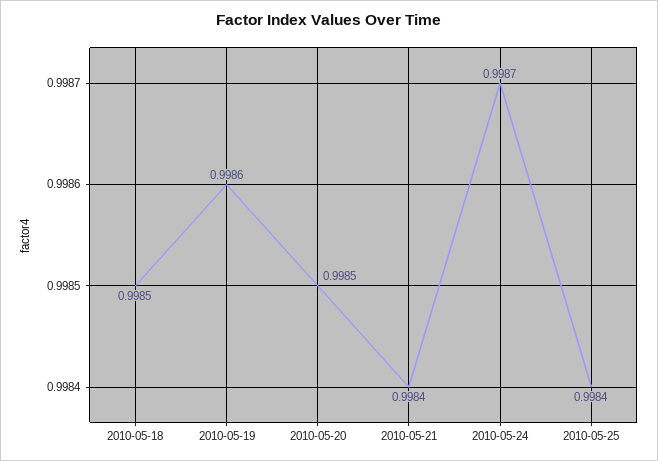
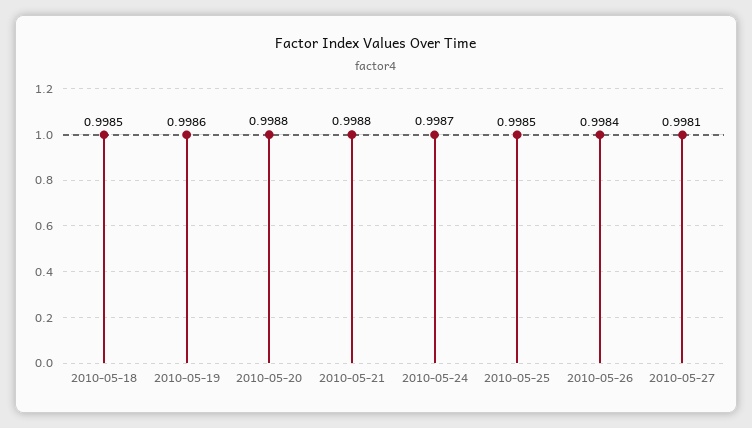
2010-05-20: 0.9985 -> 0.9988
2010-05-21: 0.9984 -> 0.9988
2010-05-25: 0.9984 -> 0.9985
2010-05-26: none -> 0.9984
2010-05-27: none -> 0.9981

